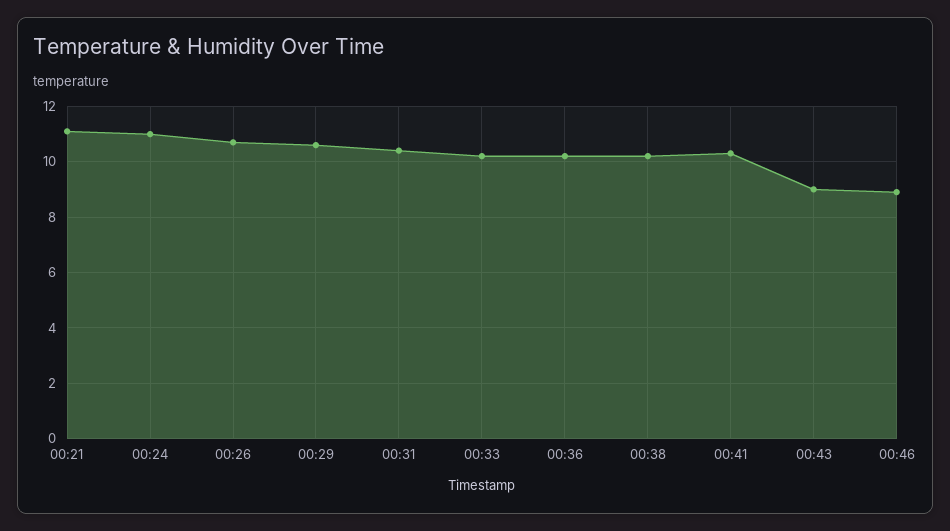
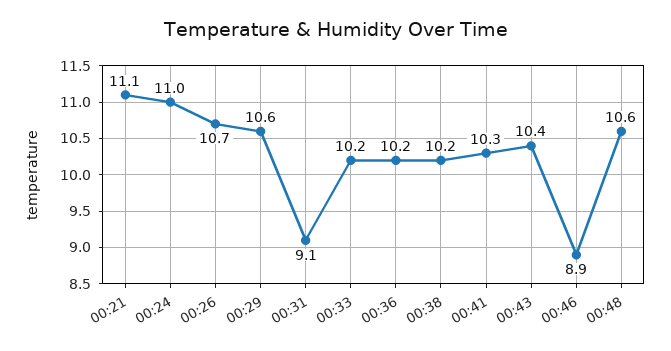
00:31: 10.5 -> 9.1
00:43: 9 -> 10.4
00:48: none -> 10.6

